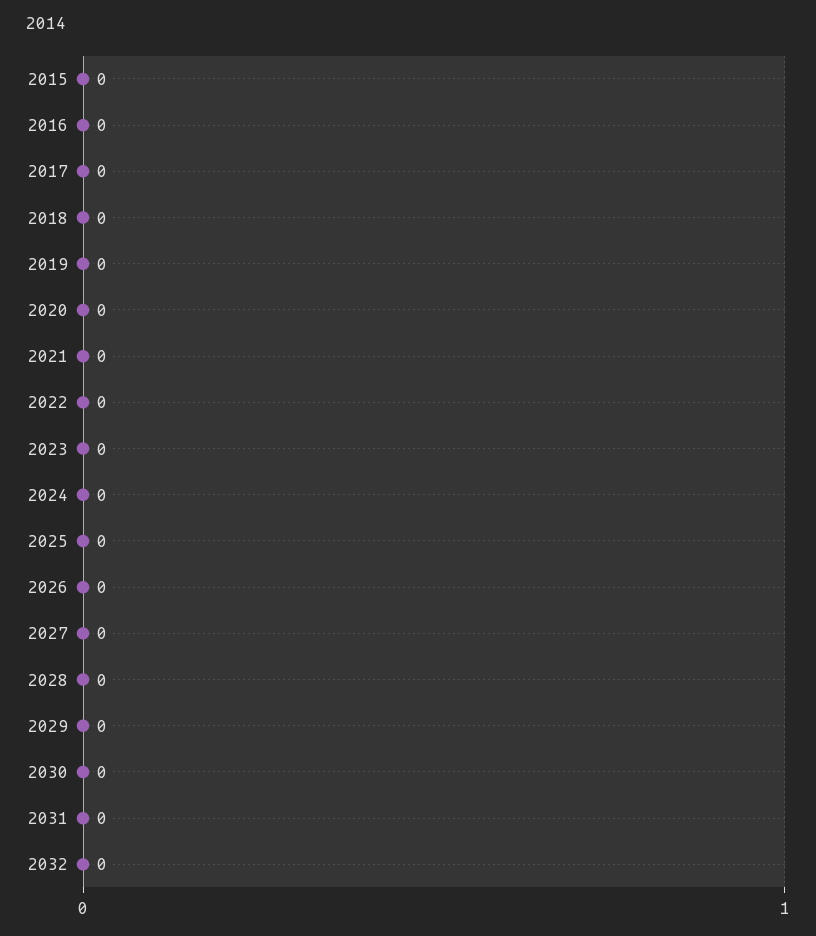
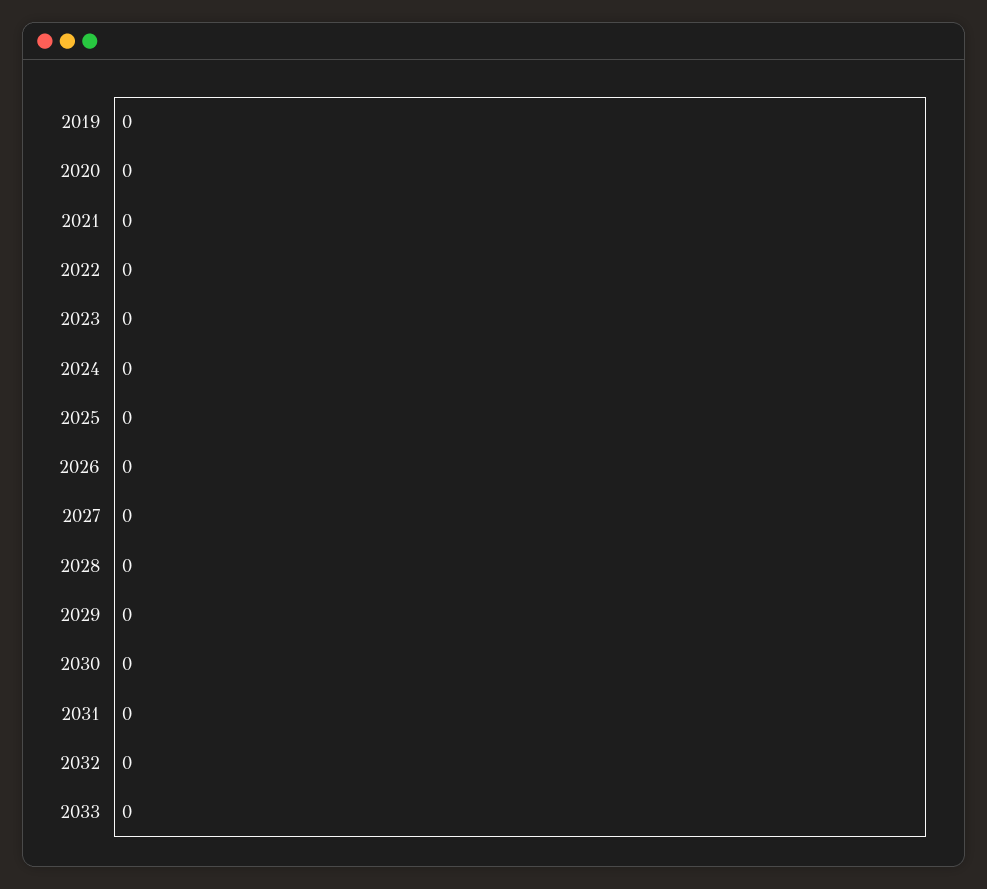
2015: 0 -> none
2016: 0 -> none
2017: 0 -> none
2018: 0 -> none
2033: none -> 0

